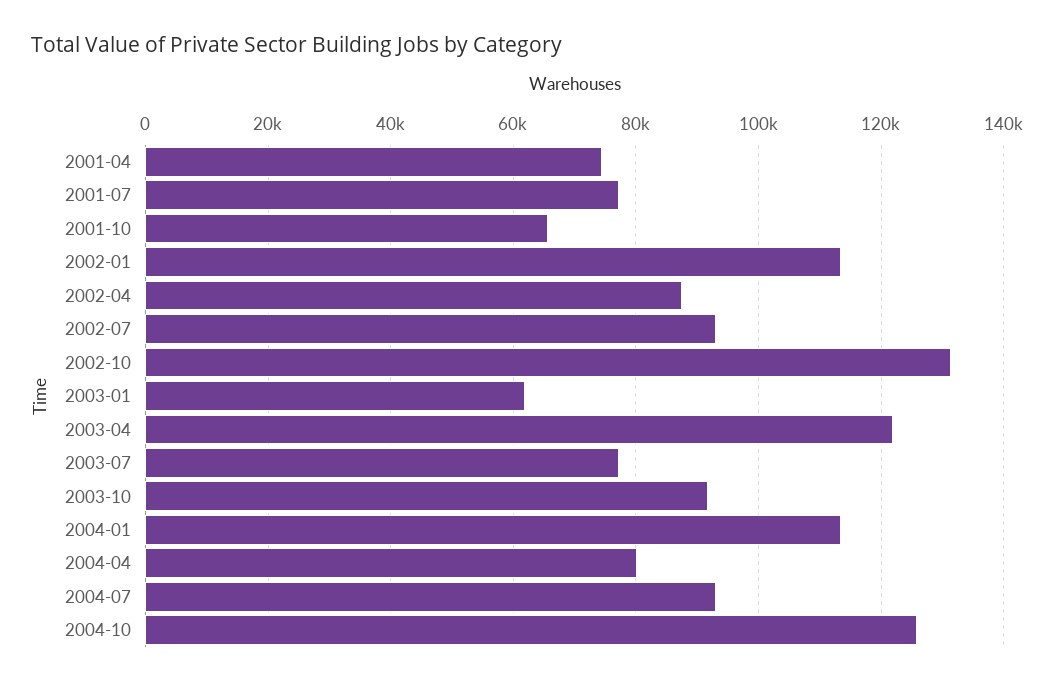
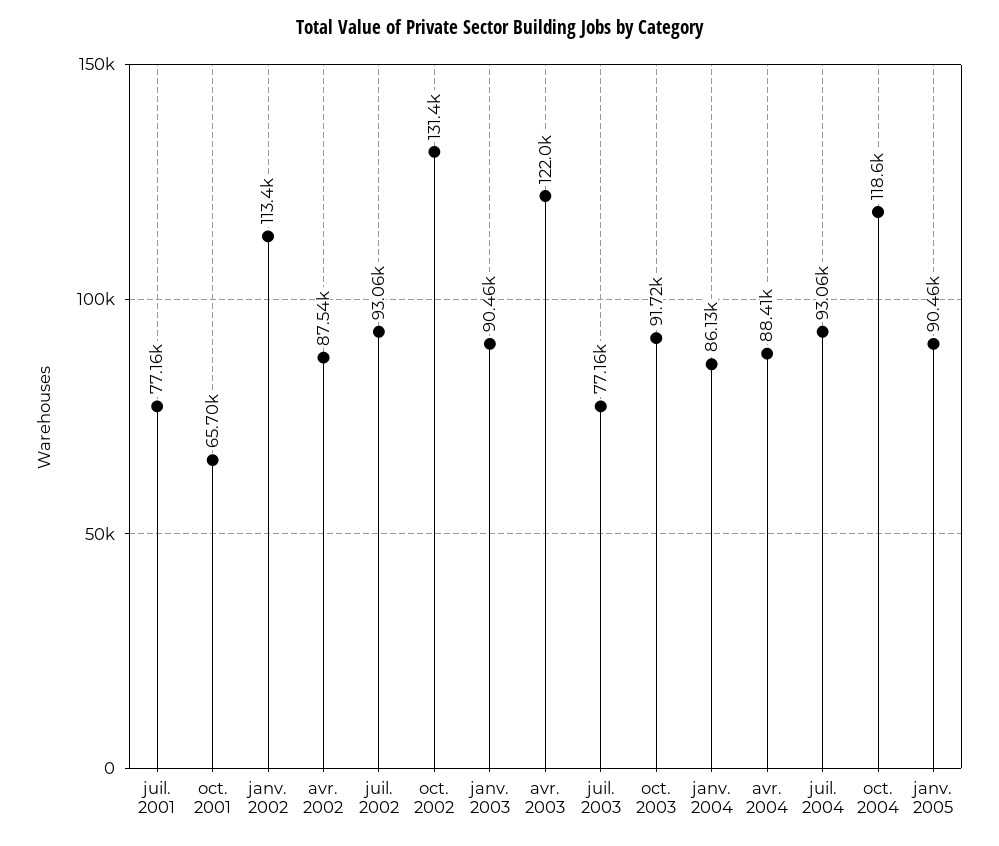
2001-04: 74000 -> none
2003-01: 62000 -> 90460
2004-01: 114000 -> 86130
2004-04: 80000 -> 88410
2004-10: 126000 -> 118600
janv. 2005: none -> 90460

